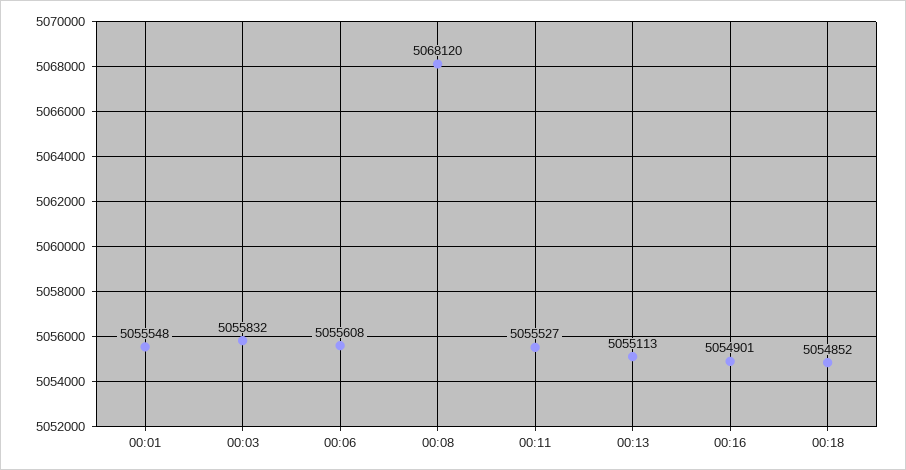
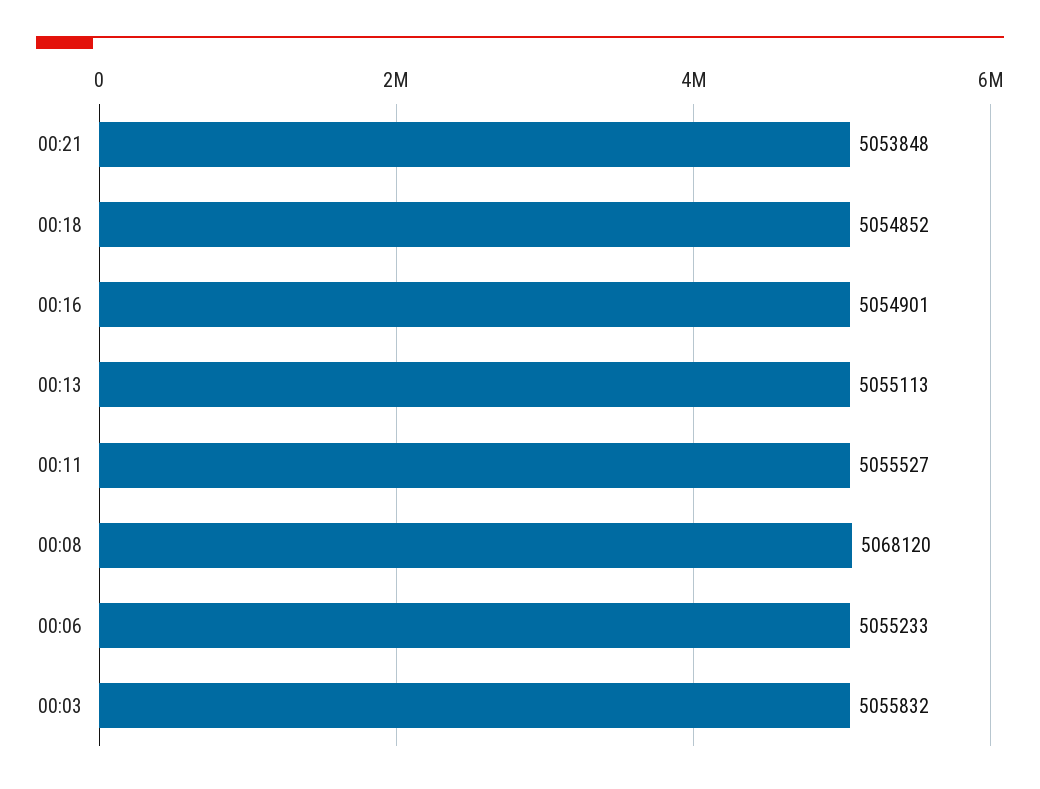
00:01: 5055548 -> none
00:06: 5055608 -> 5055233
00:21: none -> 5053848

